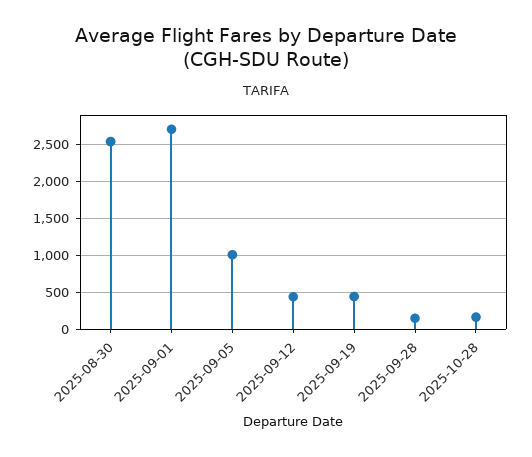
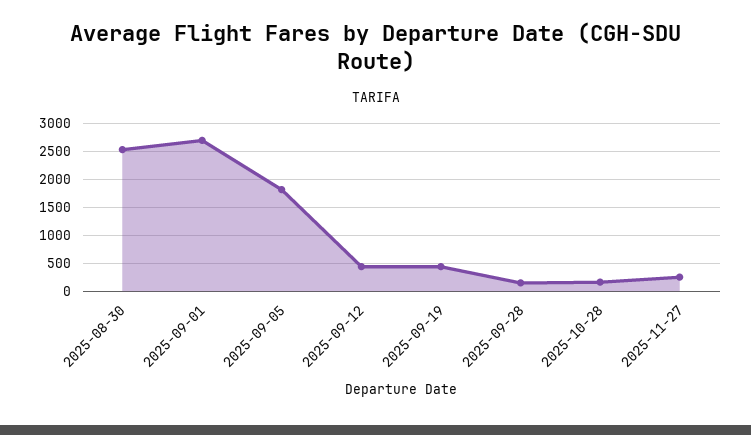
2025-09-05: 1000 -> 1750
2025-11-27: none -> 250

